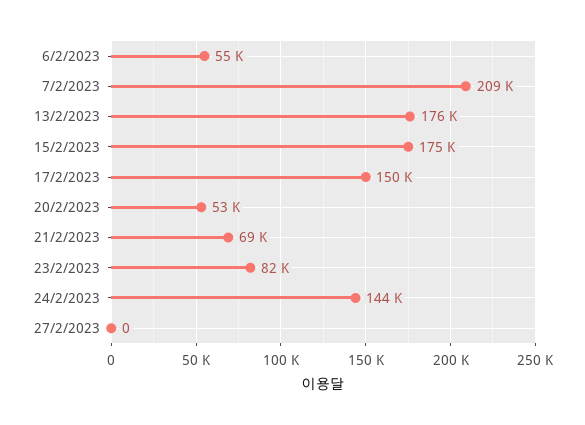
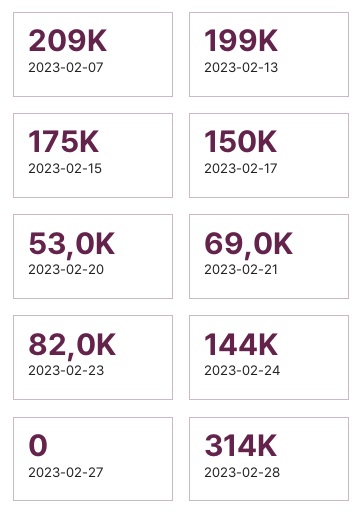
6/2/2023: 55000 -> none
13/2/2023: 176000 -> 199000
2023-02-28: none -> 314000

